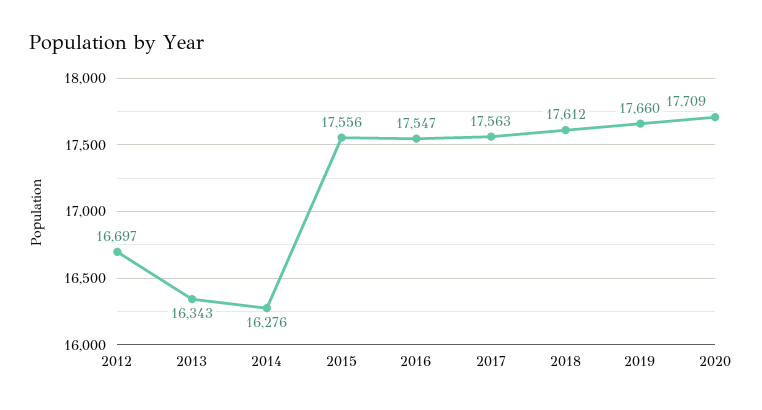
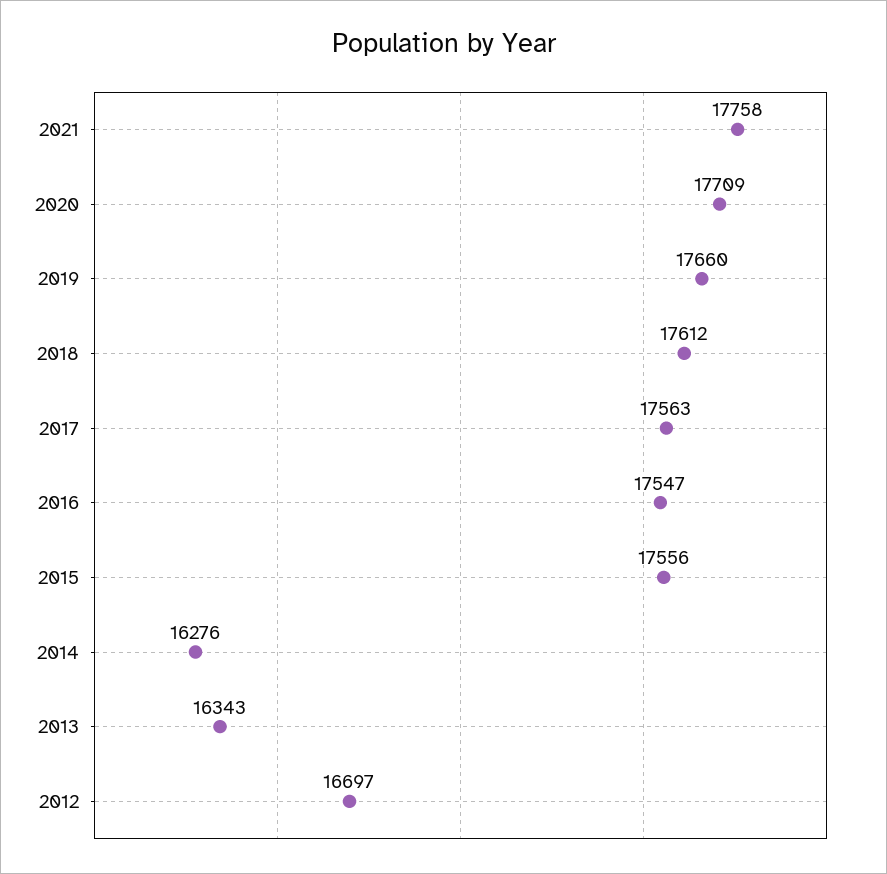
2021: none -> 17758

